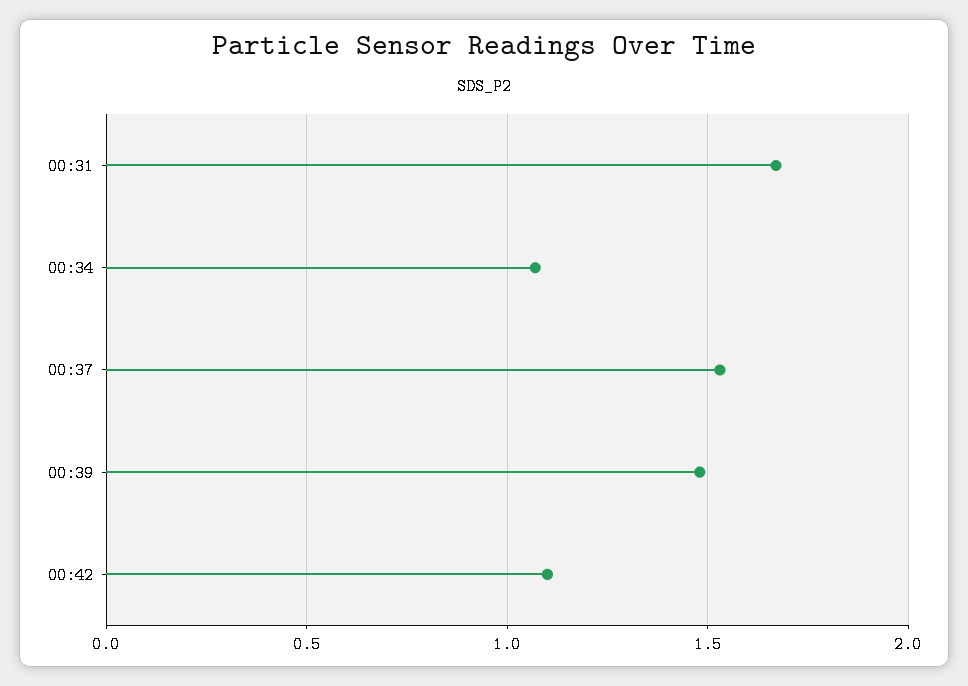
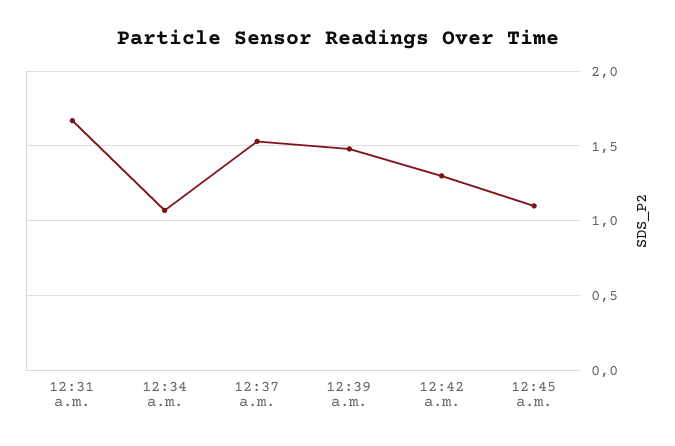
00:42: 1.1 -> 1.3
12:45 a.m.: none -> 1.1

